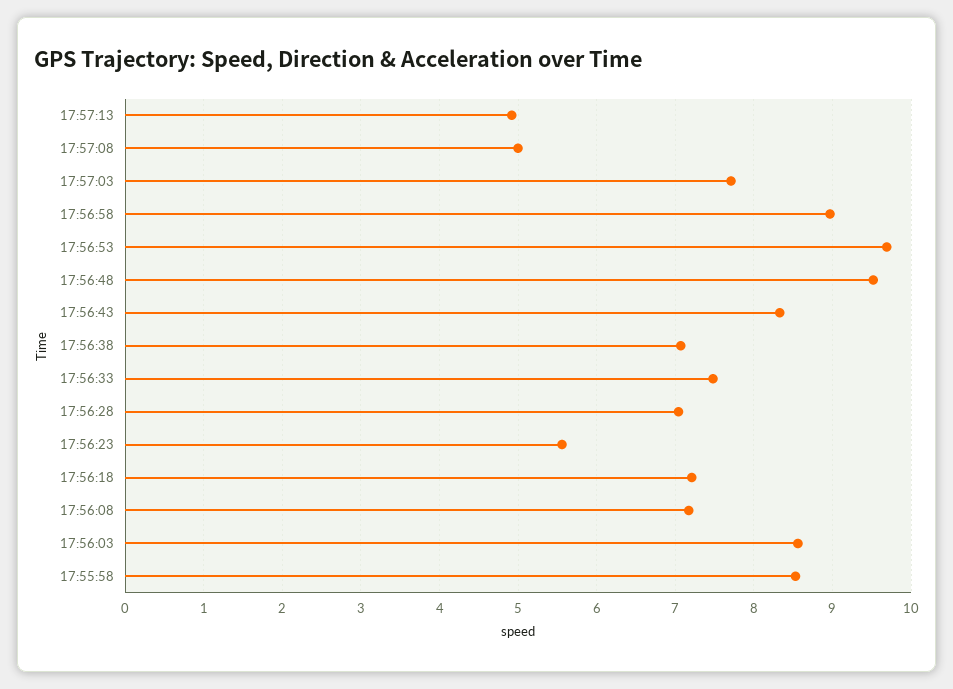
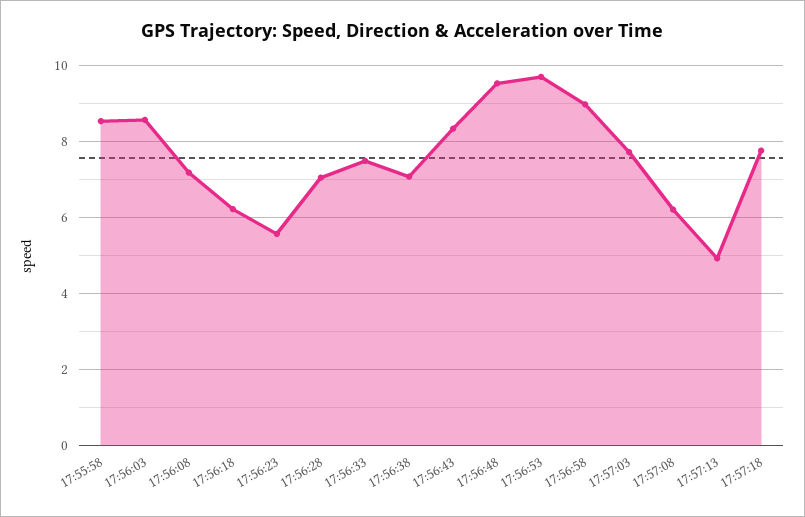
17:57:08: 5 -> 6.2
17:56:18: 7.2 -> 6.2
17:57:18: none -> 7.8

